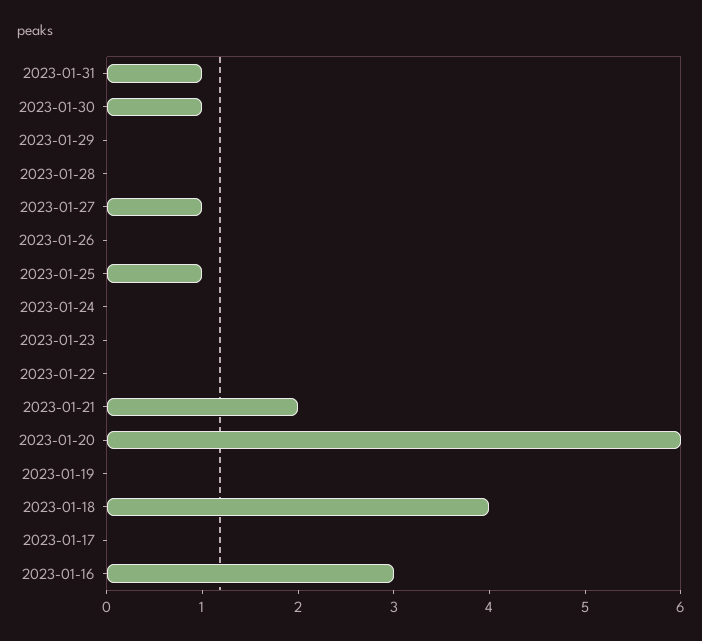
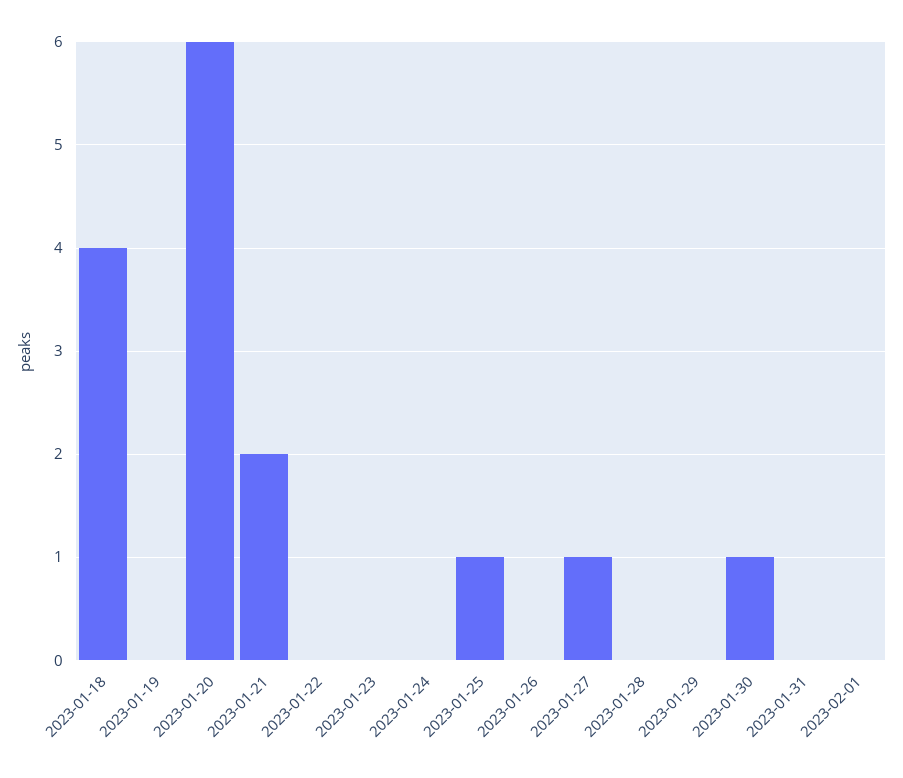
2023-01-31: 1 -> 0
2023-01-17: 0 -> none
2023-01-16: 3 -> none
2023-02-01: none -> 0

